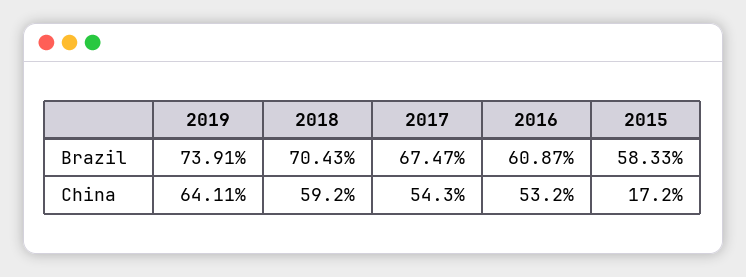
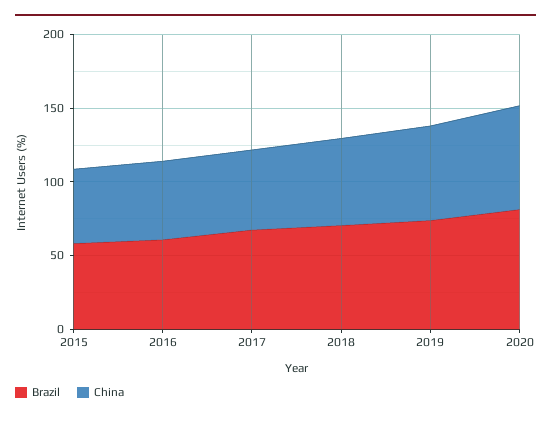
China, 2015: 17.2 -> 50
Brazil, 2020: none -> 80
China, 2020: none -> 70

